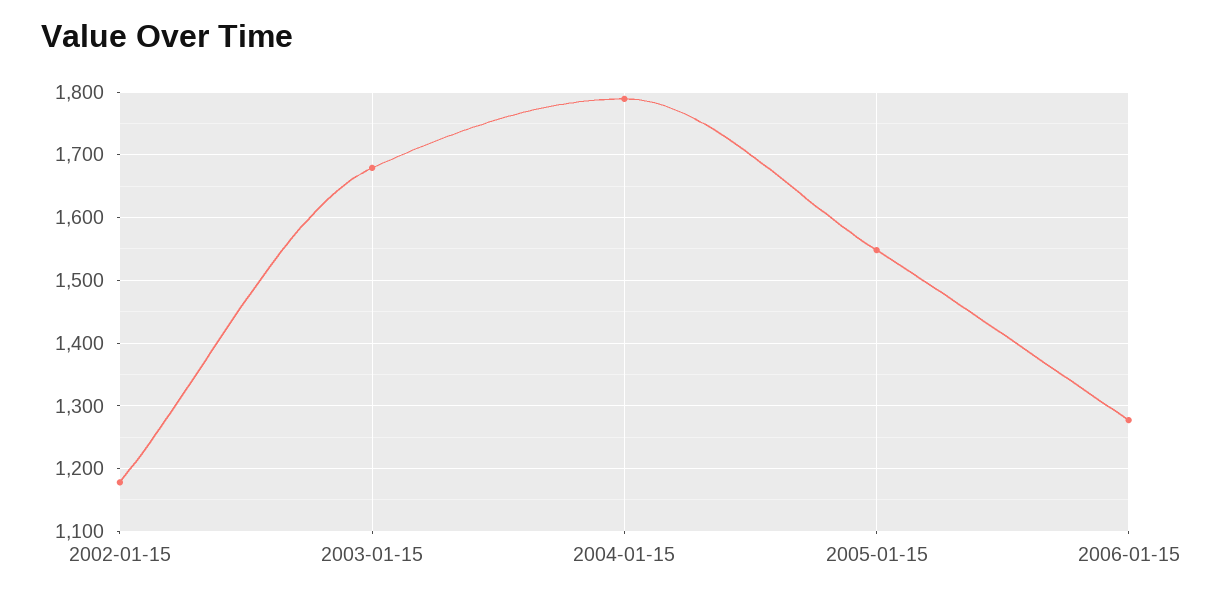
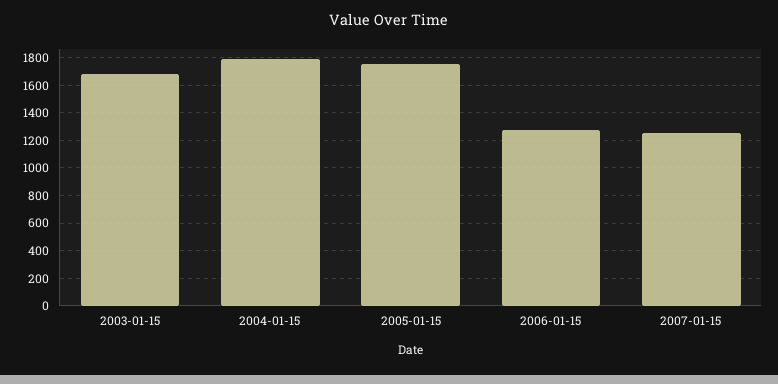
2002-01-15: 1180 -> none
2005-01-15: 1550 -> 1750
2007-01-15: none -> 1250

